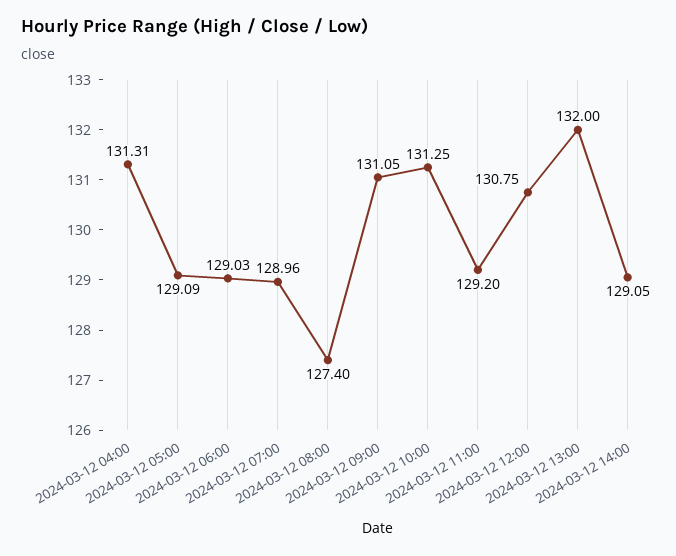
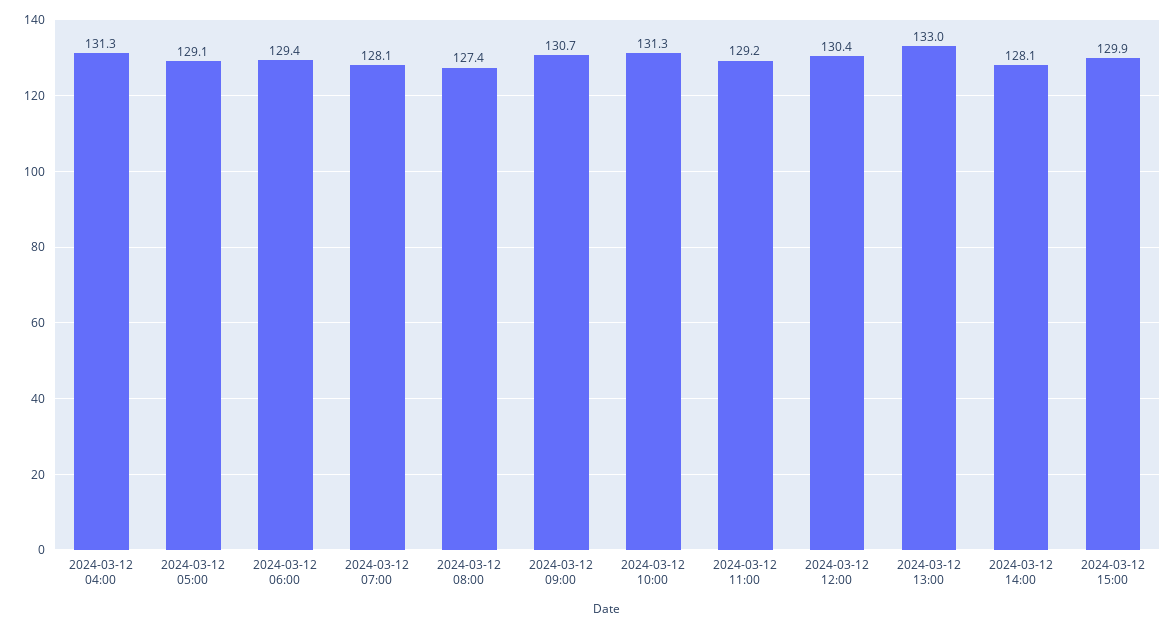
2024-03-12 06:00: 129.03 -> 129.4
2024-03-12 07:00: 128.96 -> 128.1
2024-03-12 09:00: 131.05 -> 130.7
2024-03-12 12:00: 130.75 -> 130.4
2024-03-12 13:00: 132 -> 133
2024-03-12 14:00: 129.05 -> 128.1
2024-03-12 15:00: none -> 129.9

